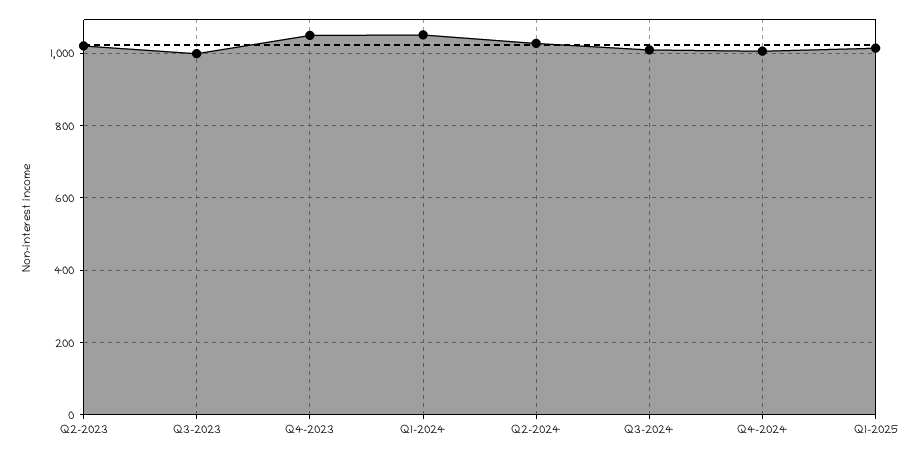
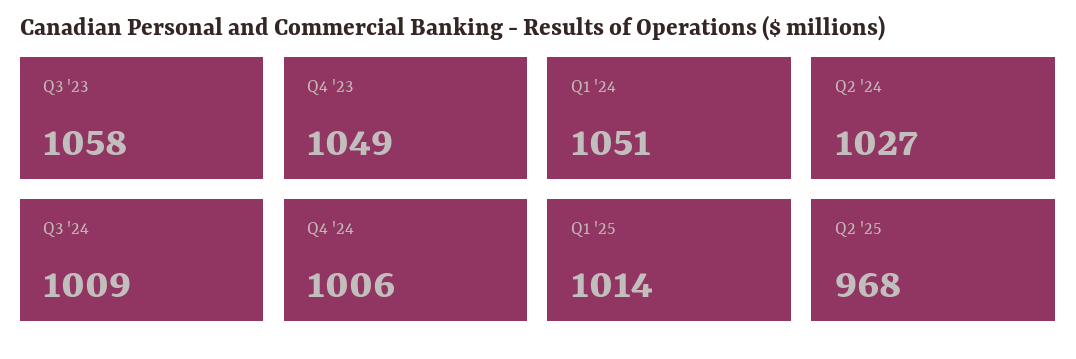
Q2-2023: 1020 -> none
Q3-2023: 1000 -> 1058
Q2 '25: none -> 968

